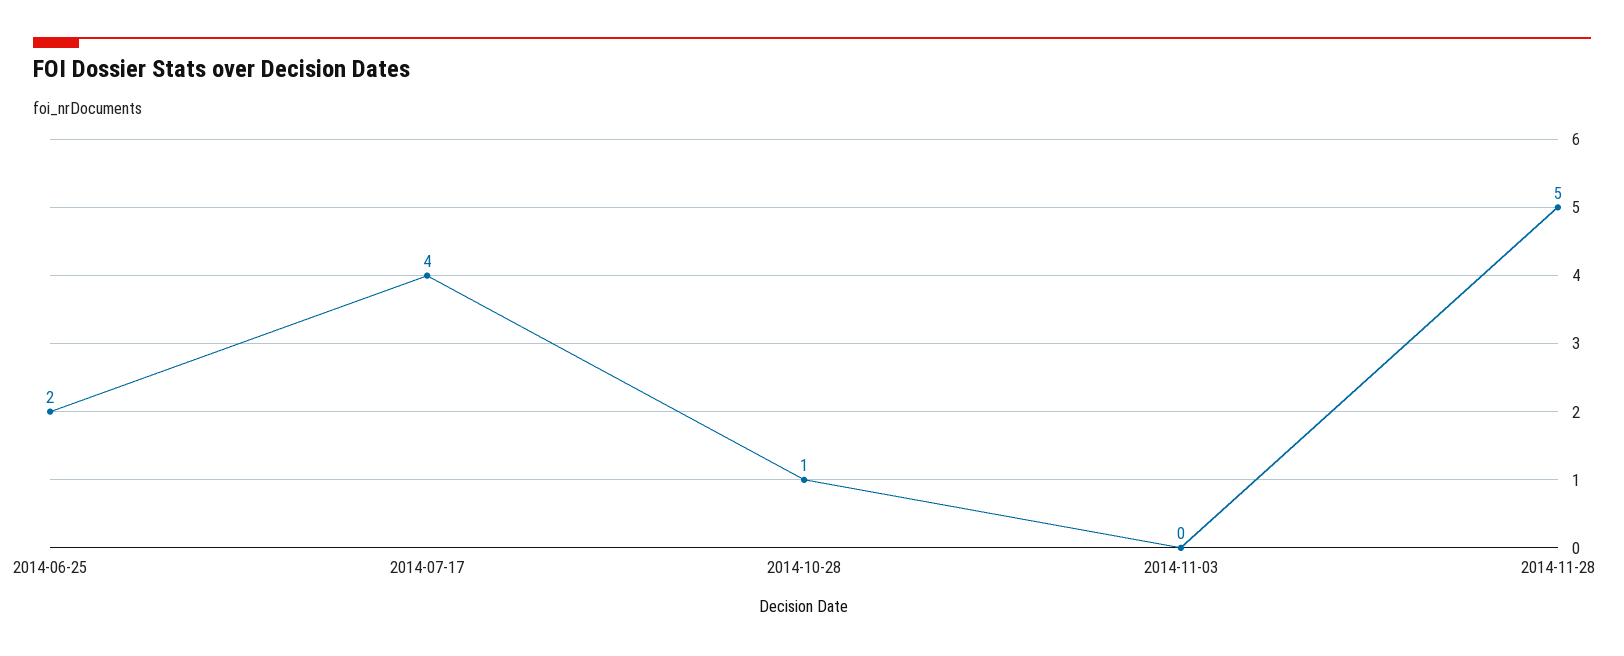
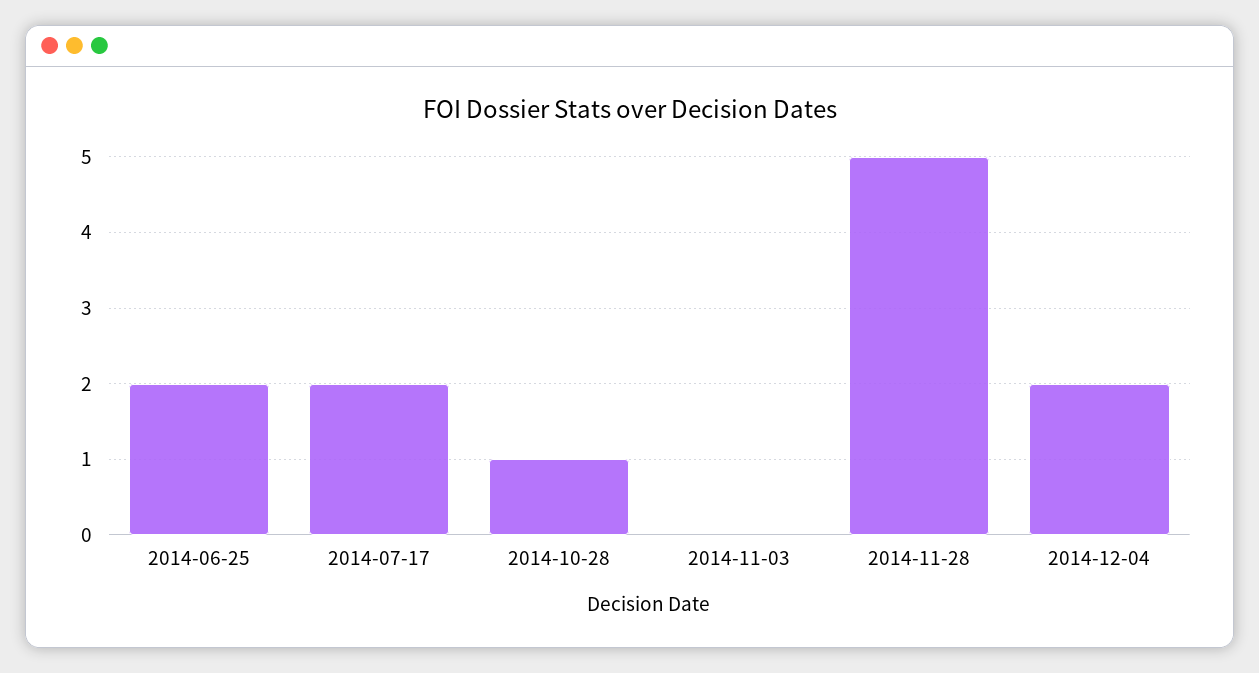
2014-07-17: 4 -> 2
2014-12-04: none -> 2

